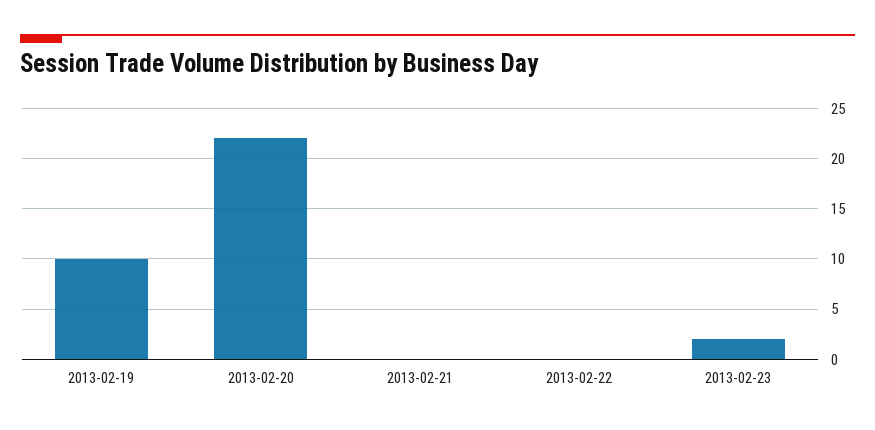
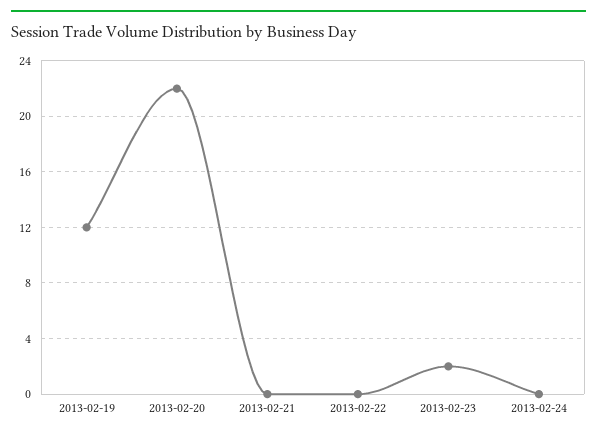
2013-02-19: 10 -> 12
2013-02-24: none -> 0

